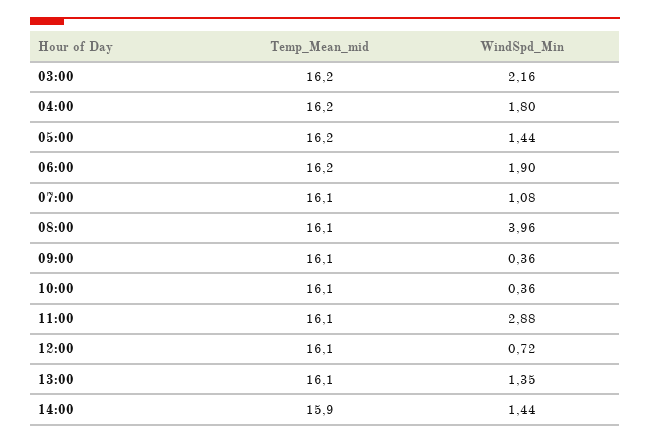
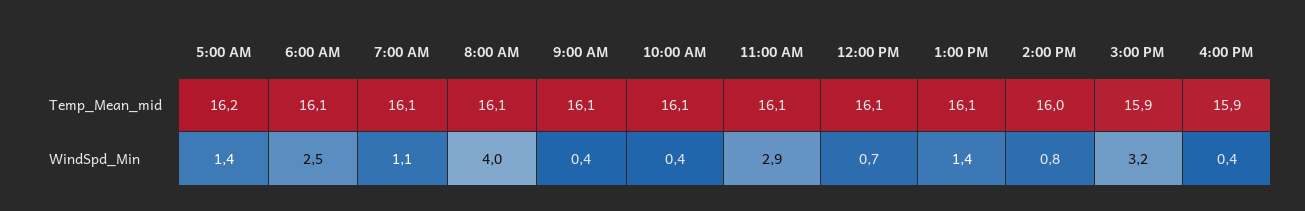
Temp_Mean_mid, 03:00: 16.2 -> none
WindSpd_Min, 03:00: 2.16 -> none
Temp_Mean_mid, 04:00: 16.2 -> none
WindSpd_Min, 04:00: 1.8 -> none
Temp_Mean_mid, 06:00: 16.2 -> 16.1
WindSpd_Min, 06:00: 1.9 -> 2.5
Temp_Mean_mid, 14:00: 15.9 -> 16
WindSpd_Min, 14:00: 1.44 -> 0.8
Temp_Mean_mid, 3:00 PM: none -> 15.9
Temp_Mean_mid, 4:00 PM: none -> 15.9
WindSpd_Min, 3:00 PM: none -> 3.2
WindSpd_Min, 4:00 PM: none -> 0.4

